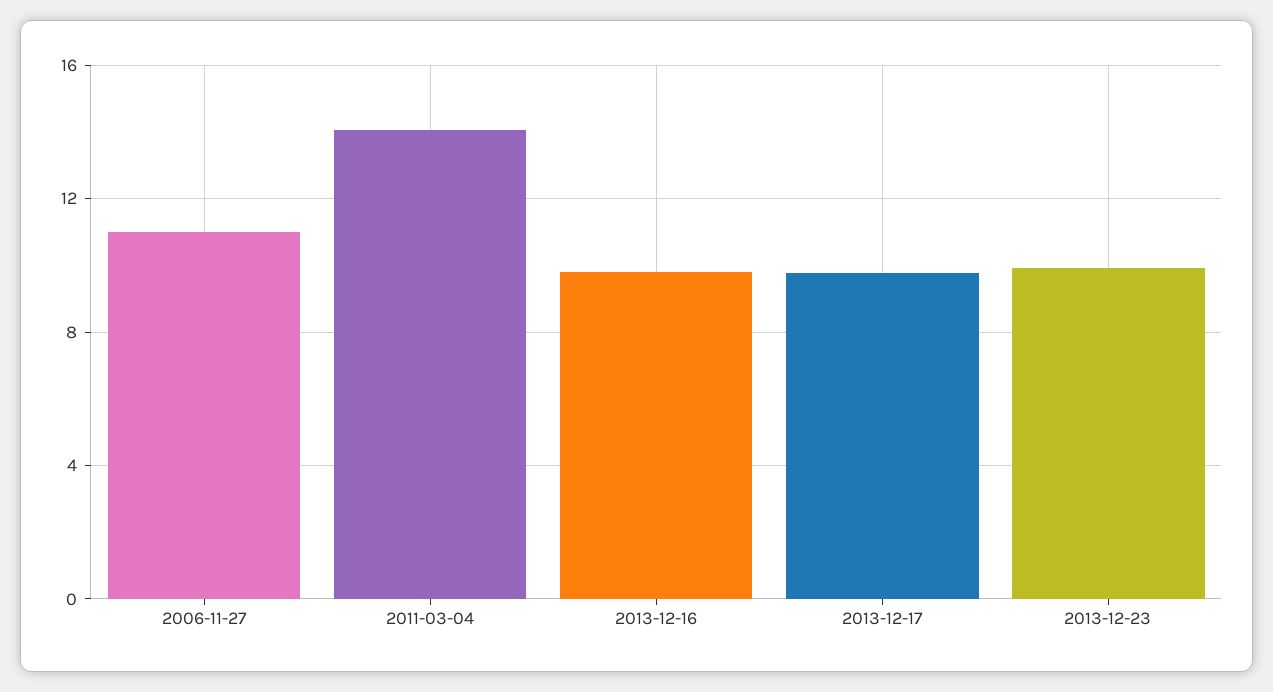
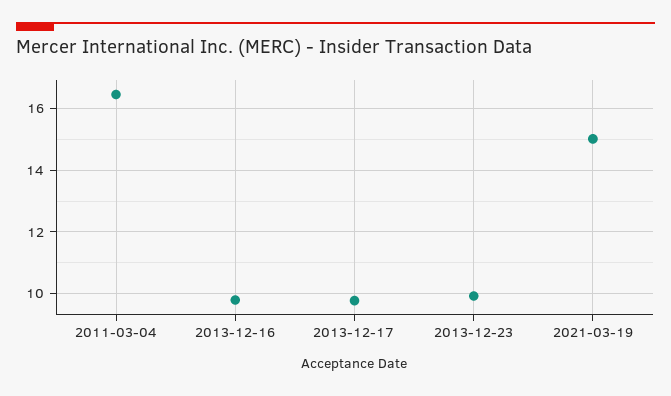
2006-11-27: 11 -> none
2011-03-04: 14 -> 16.4
2021-03-19: none -> 15

